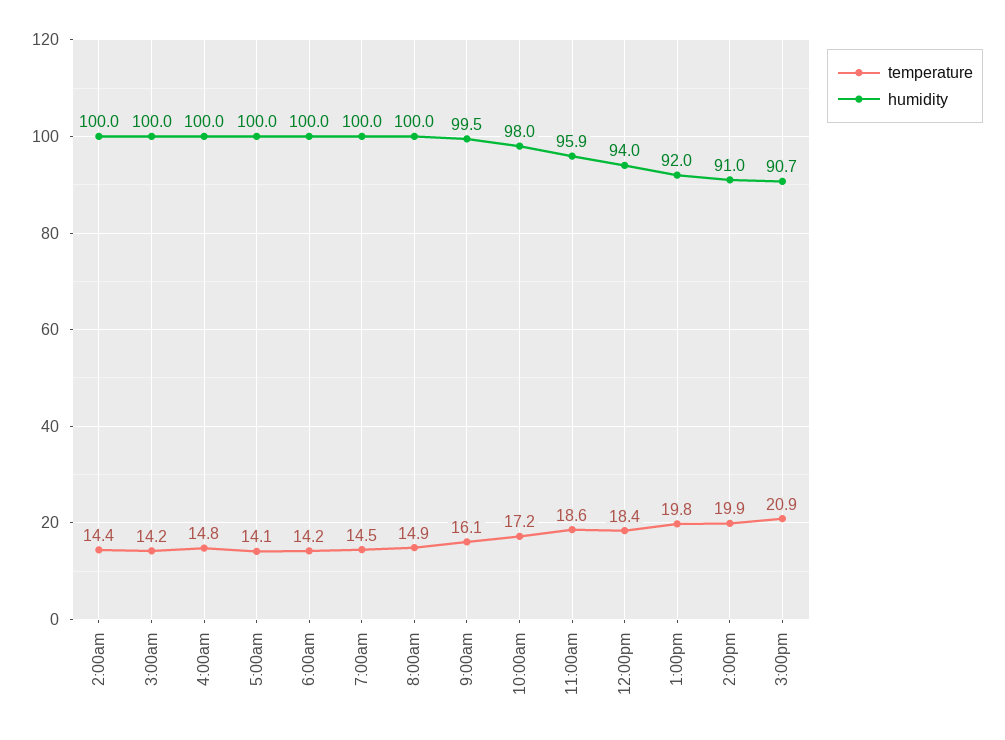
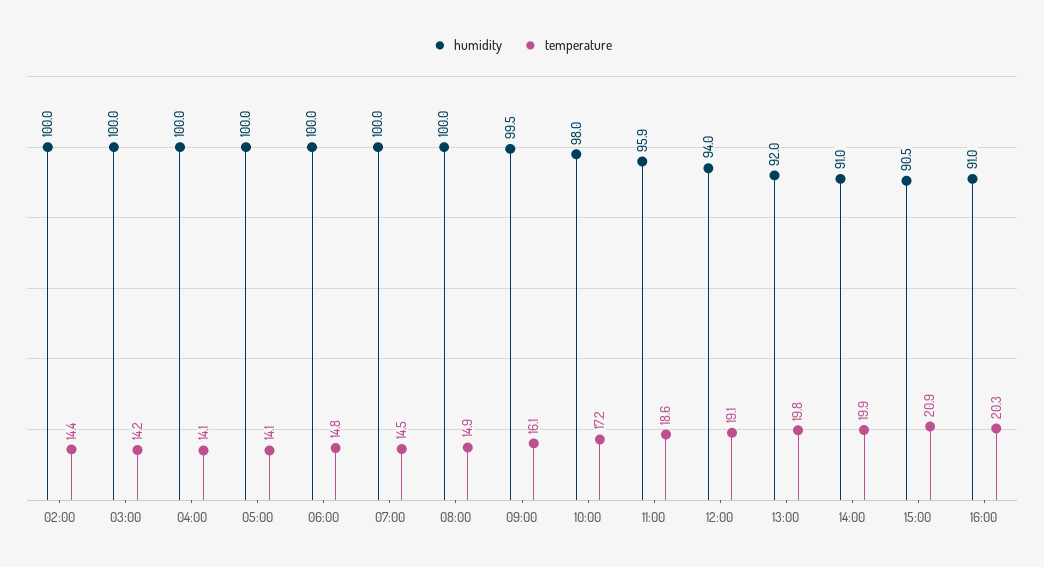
temperature, 4:00am: 14.8 -> 14.1
temperature, 6:00am: 14.2 -> 14.8
temperature, 12:00pm: 18.4 -> 19.1
humidity, 3:00pm: 90.7 -> 90.5
humidity, 16:00: none -> 91
temperature, 16:00: none -> 20.3

